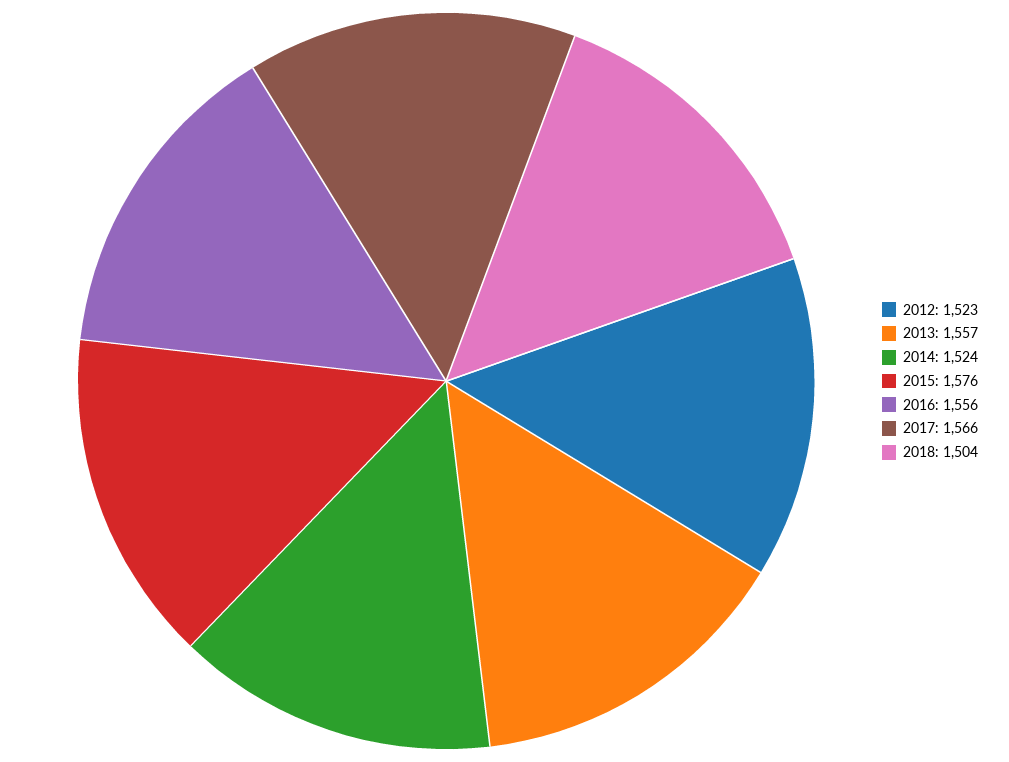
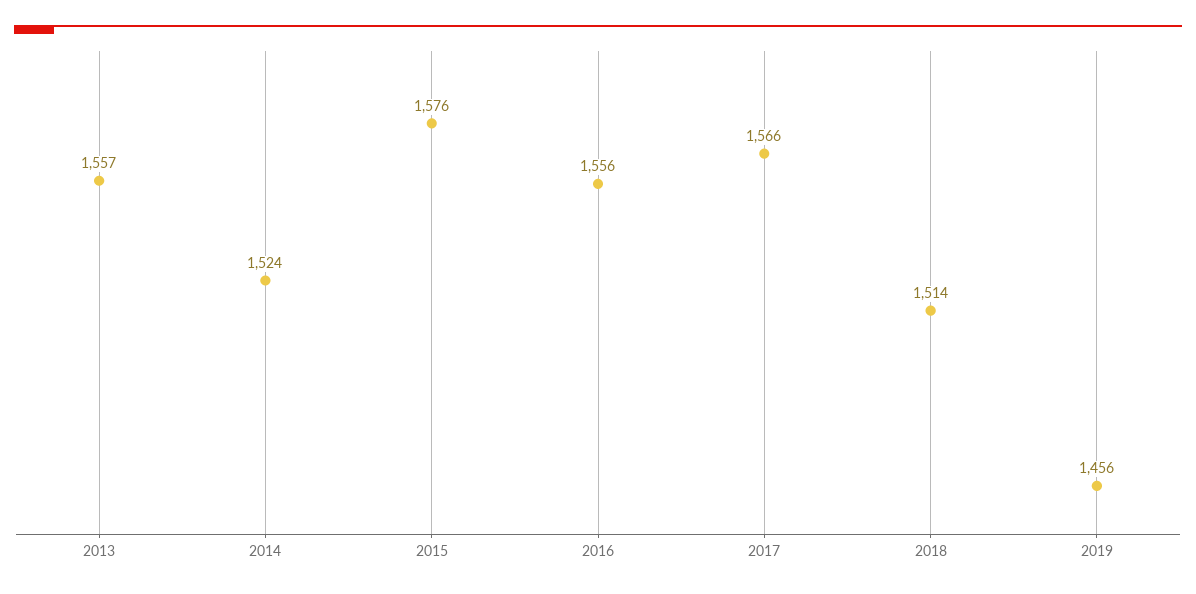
2012: 1523 -> none
2018: 1504 -> 1514
2019: none -> 1456

